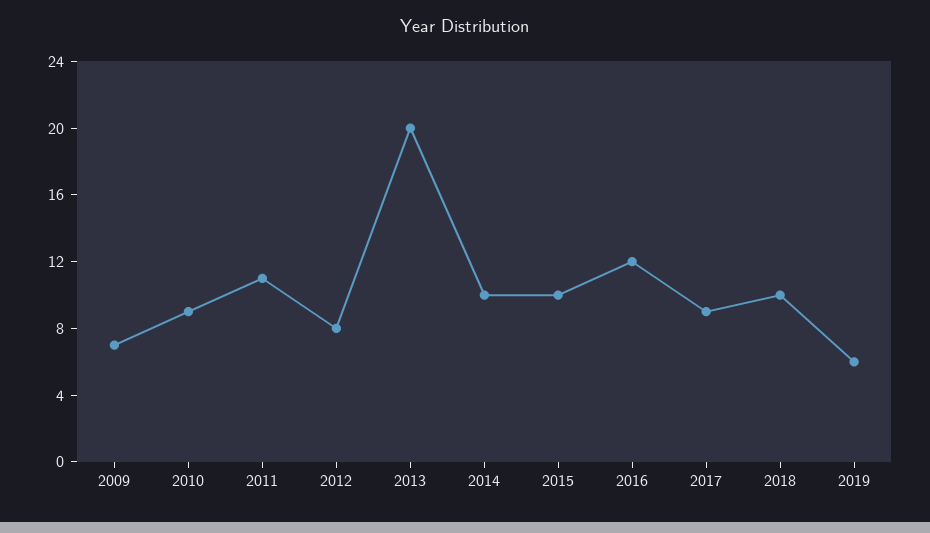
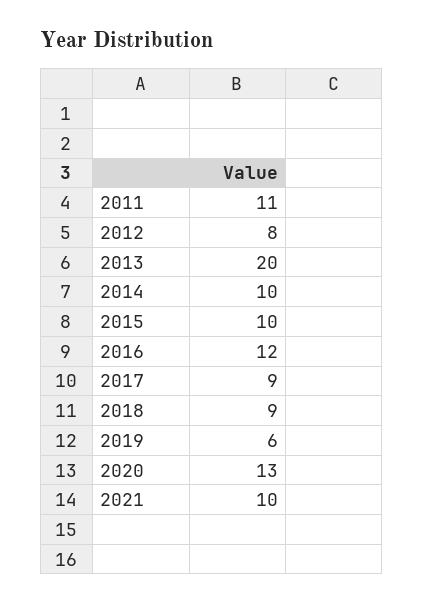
2009: 7 -> none
2010: 9 -> none
2018: 10 -> 9
2020: none -> 13
2021: none -> 10

